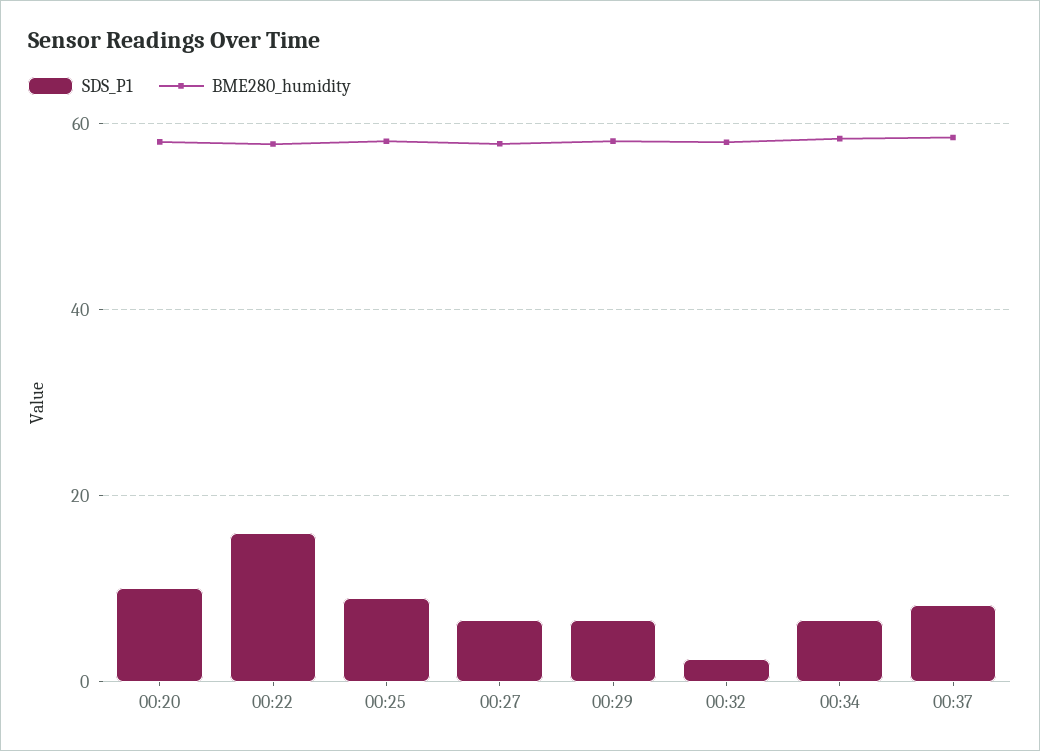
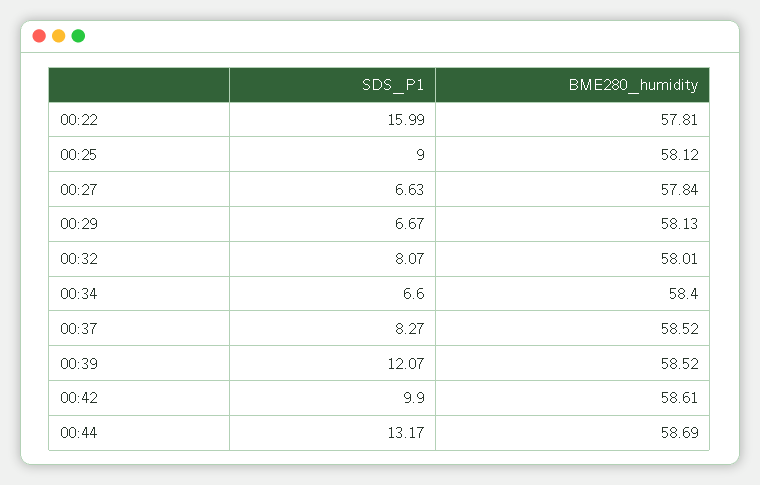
SDS_P1, 00:20: 10 -> none
BME280_humidity, 00:20: 58 -> none
SDS_P1, 00:32: 2 -> 8.07
SDS_P1, 00:39: none -> 12.07
BME280_humidity, 00:39: none -> 58.52
SDS_P1, 00:42: none -> 9.9
BME280_humidity, 00:42: none -> 58.61
SDS_P1, 00:44: none -> 13.17
BME280_humidity, 00:44: none -> 58.69

